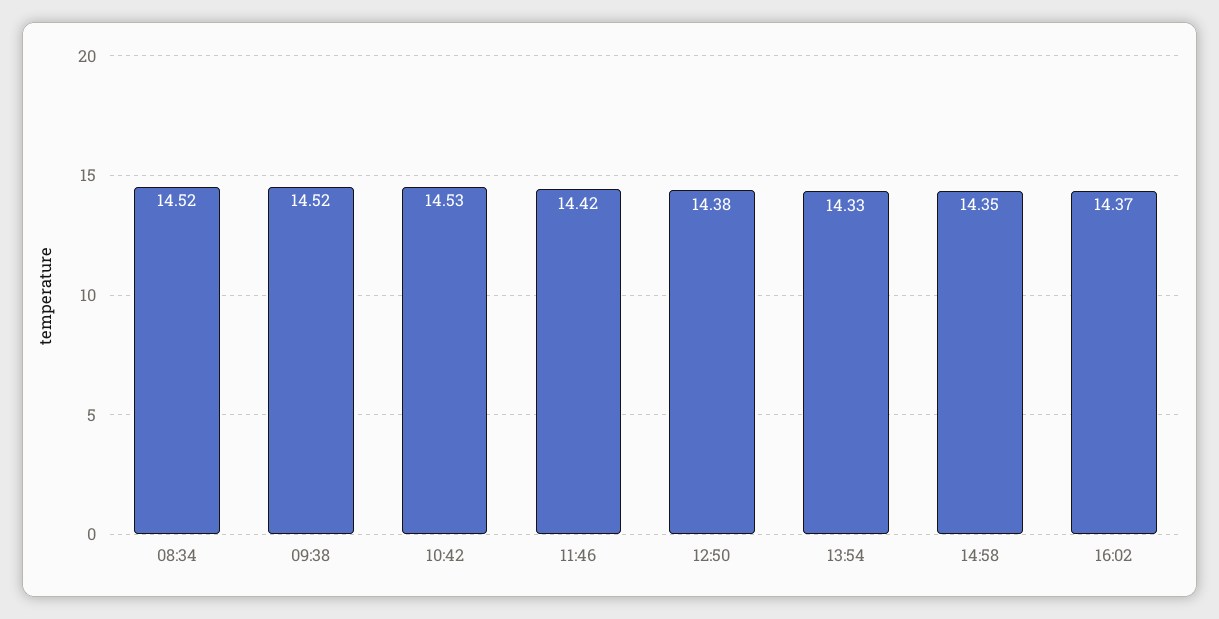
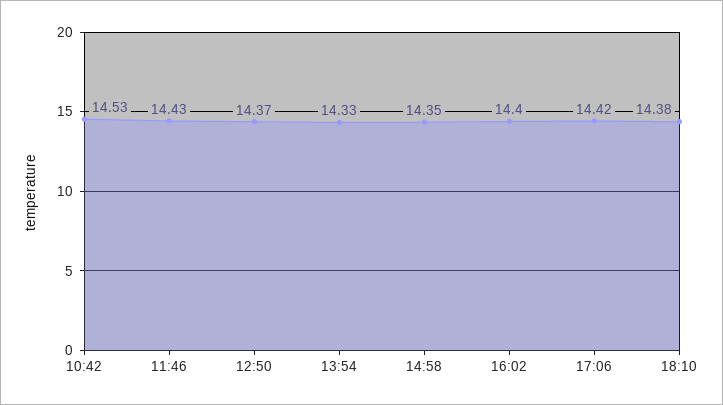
08:34: 14.52 -> none
09:38: 14.52 -> none
11:46: 14.42 -> 14.43
12:50: 14.38 -> 14.37
16:02: 14.37 -> 14.4
17:06: none -> 14.42
18:10: none -> 14.38

